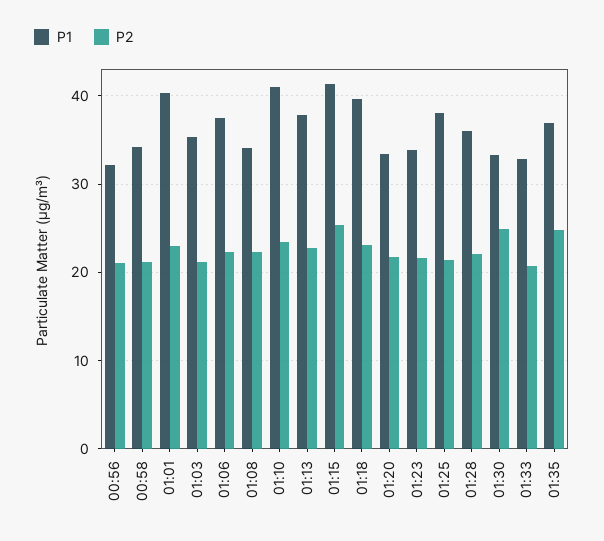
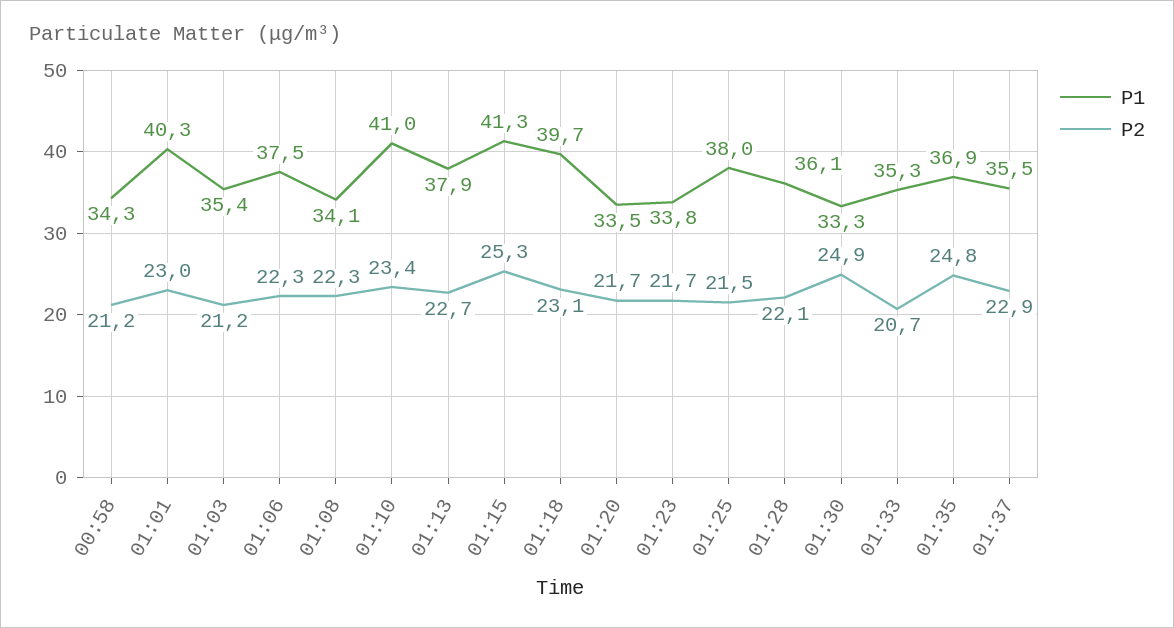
P1, 00:56: 32 -> none
P2, 00:56: 21 -> none
P1, 01:33: 33 -> 35.3
P1, 01:37: none -> 35.5
P2, 01:37: none -> 22.9

